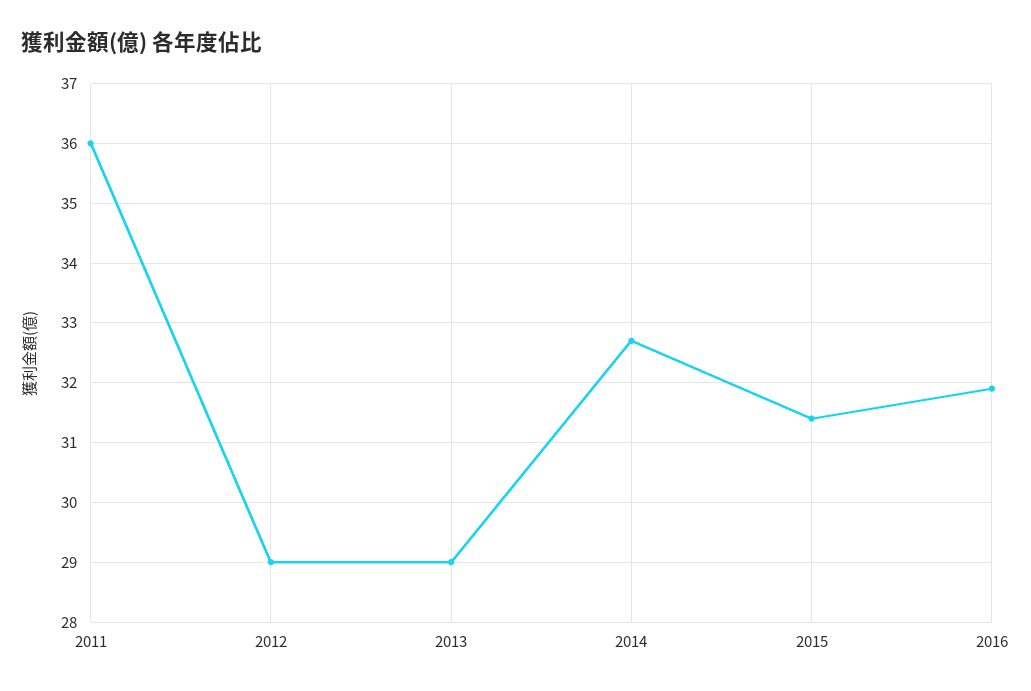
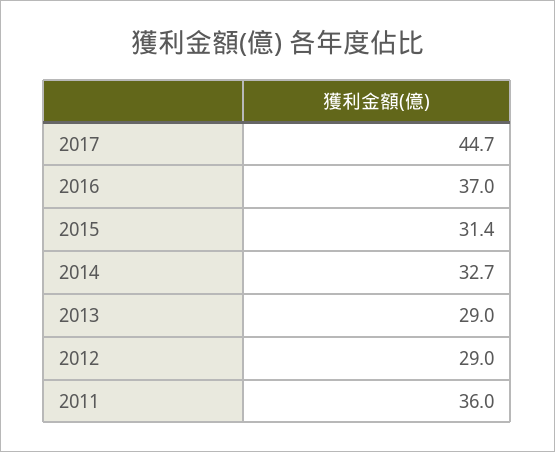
2016: 32 -> 37
2017: none -> 44.7

